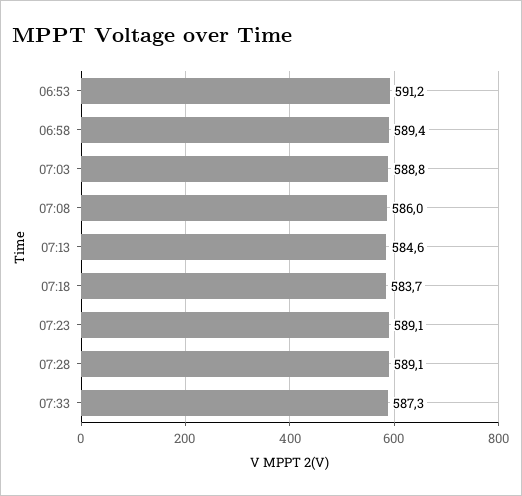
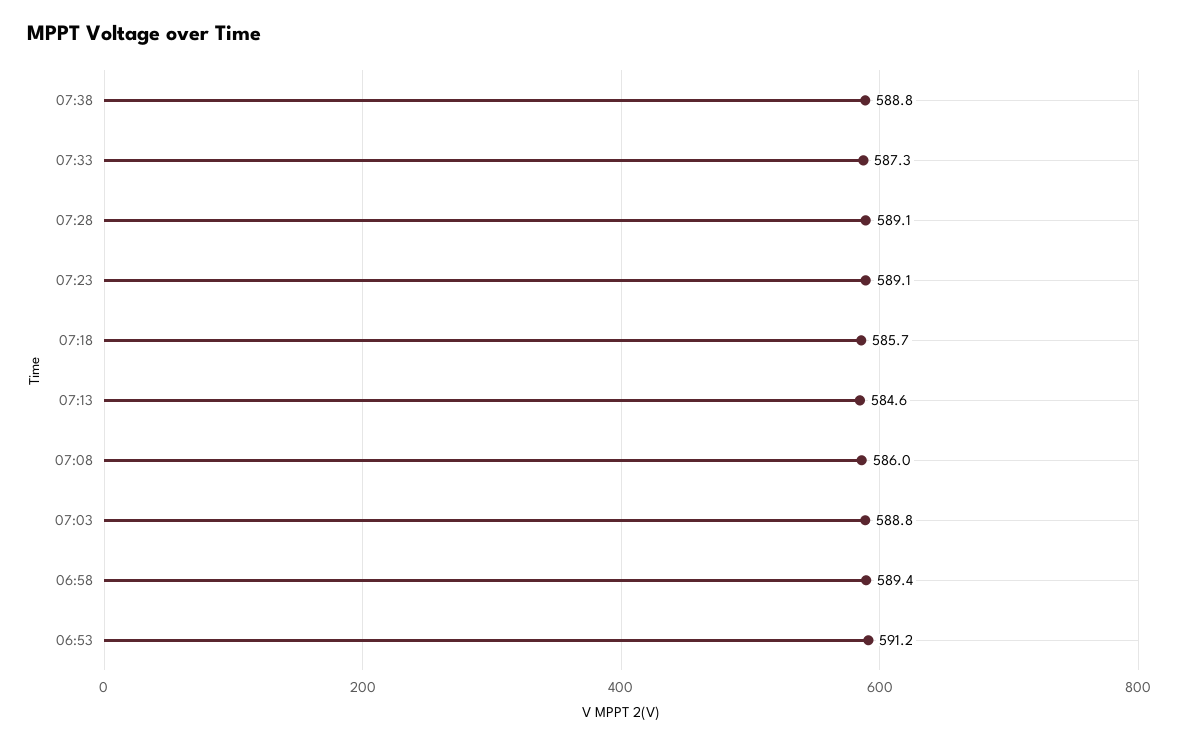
07:18: 583.7 -> 585.7
07:38: none -> 588.8

